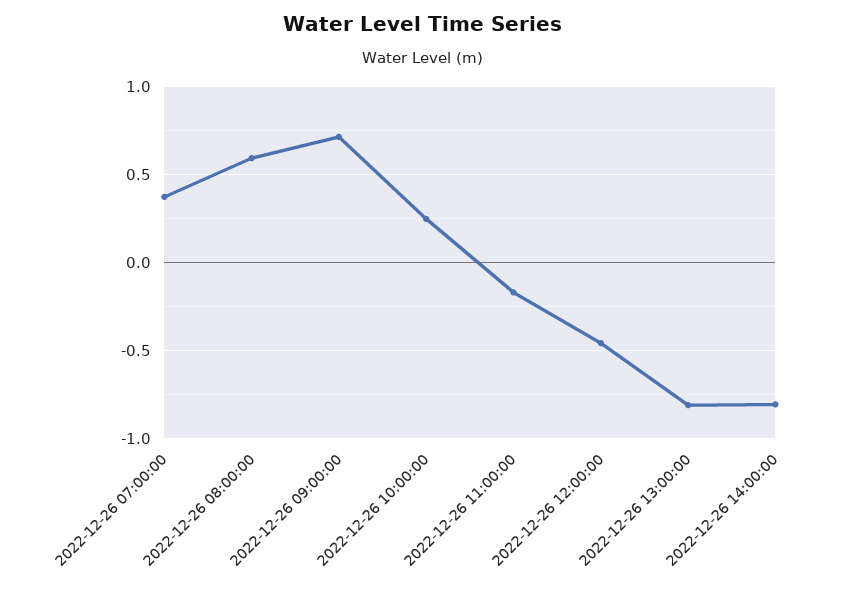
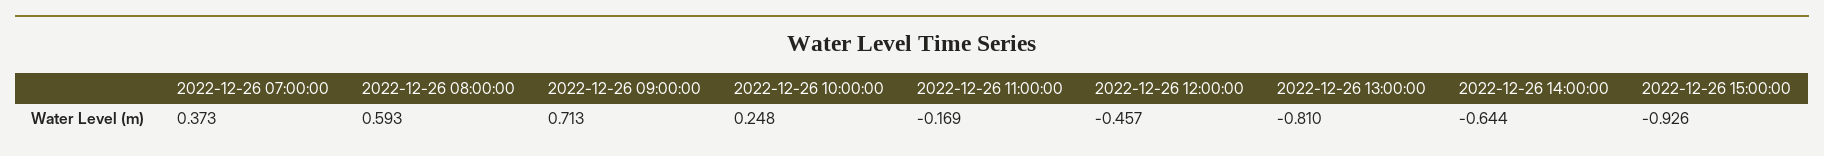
2022-12-26 14:00:00: -0.8 -> -0.644
2022-12-26 15:00:00: none -> -0.926

